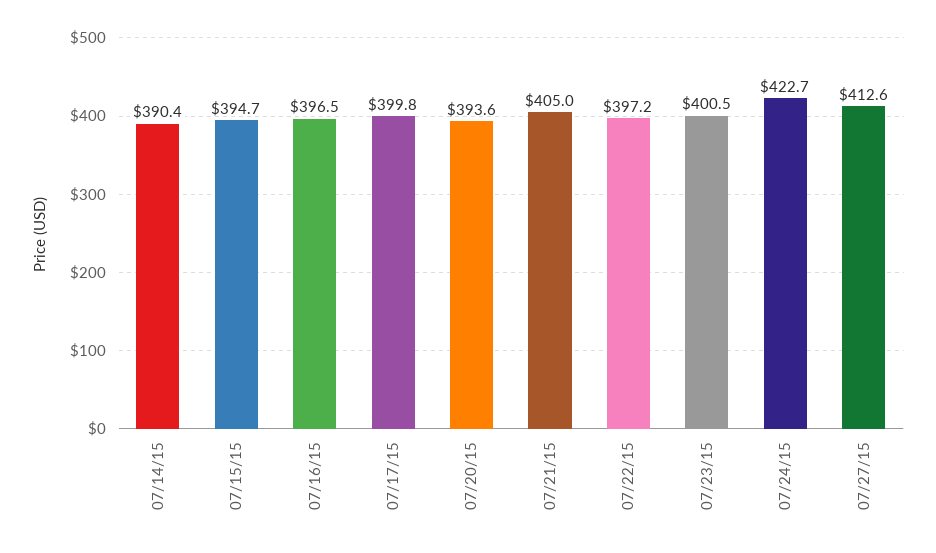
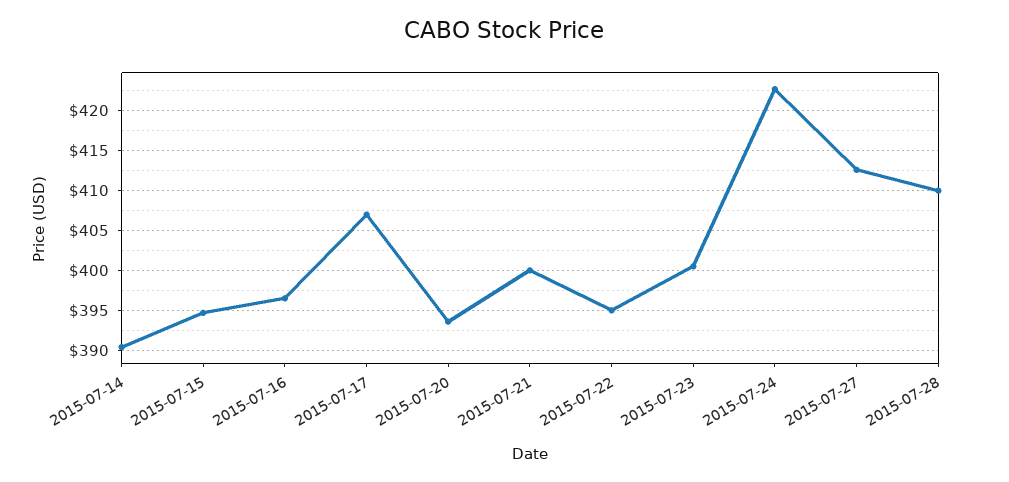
07/17/15: 399.8 -> 407
07/21/15: 405 -> 400
07/22/15: 397.2 -> 395
2015-07-28: none -> 410

